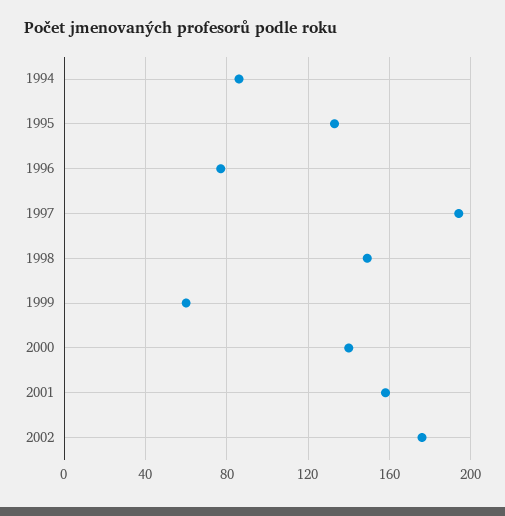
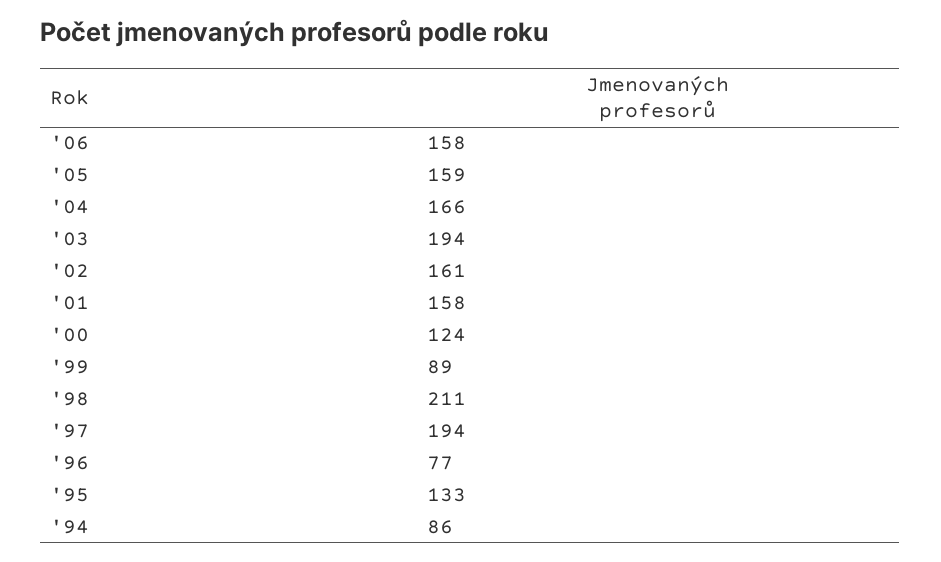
1998: 150 -> 211
1999: 60 -> 89
2000: 140 -> 124
2002: 175 -> 161
'06: none -> 158
'05: none -> 159
'04: none -> 166
'03: none -> 194

